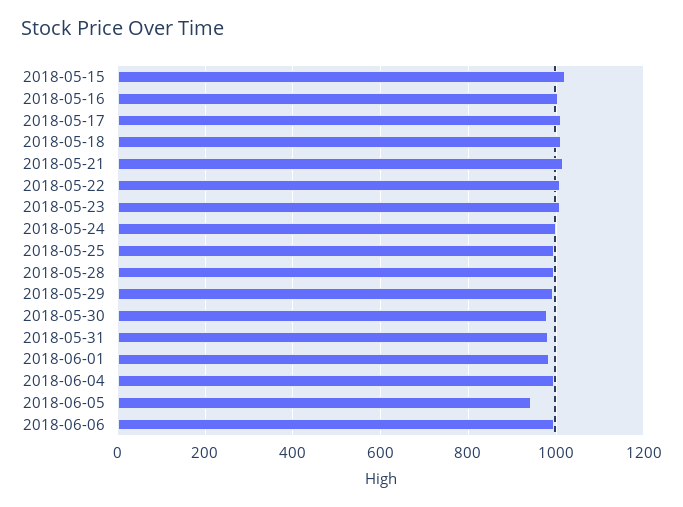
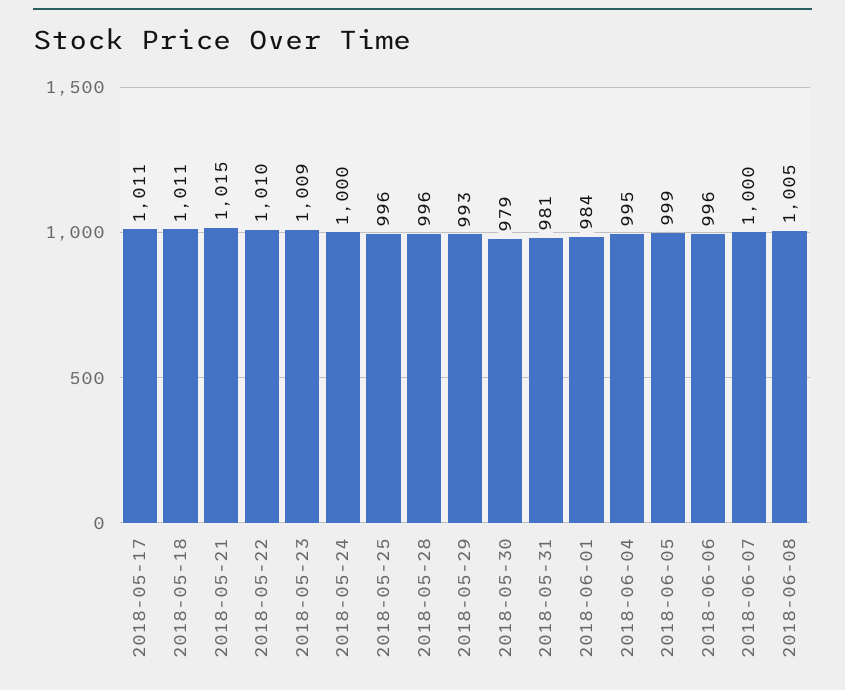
2018-05-15: 1020 -> none
2018-05-16: 1000 -> none
2018-06-05: 940 -> 999
2018-06-07: none -> 1000
2018-06-08: none -> 1005

